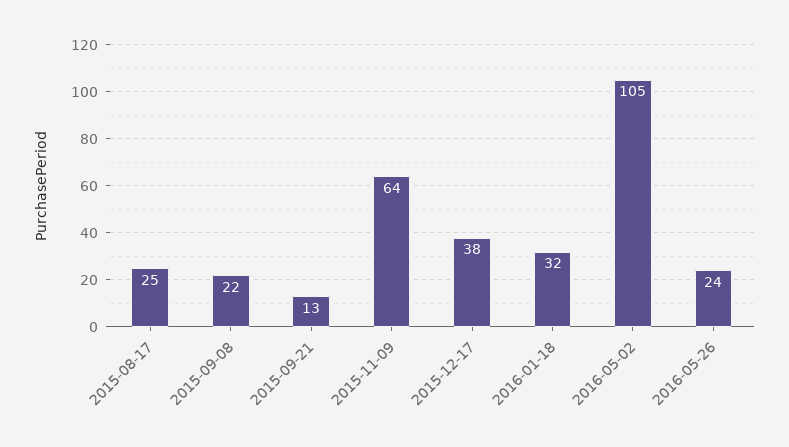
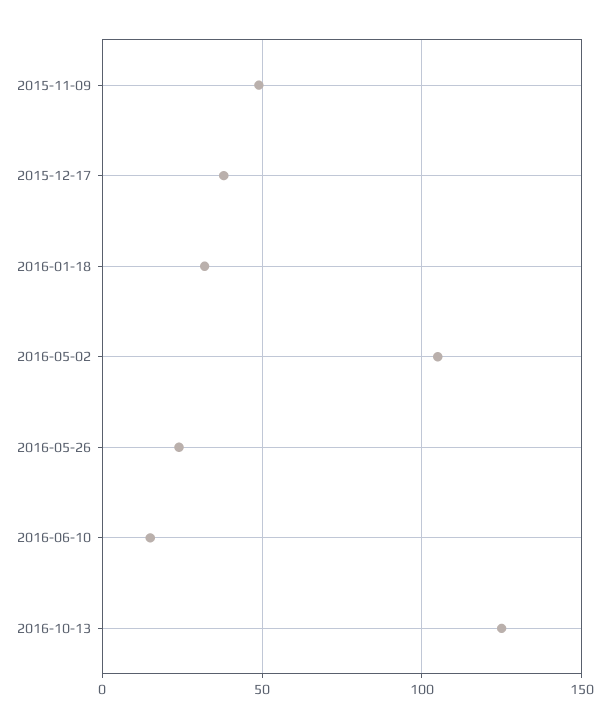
2015-08-17: 25 -> none
2015-09-08: 22 -> none
2015-09-21: 13 -> none
2015-11-09: 64 -> 50
2016-06-10: none -> 15
2016-10-13: none -> 125

